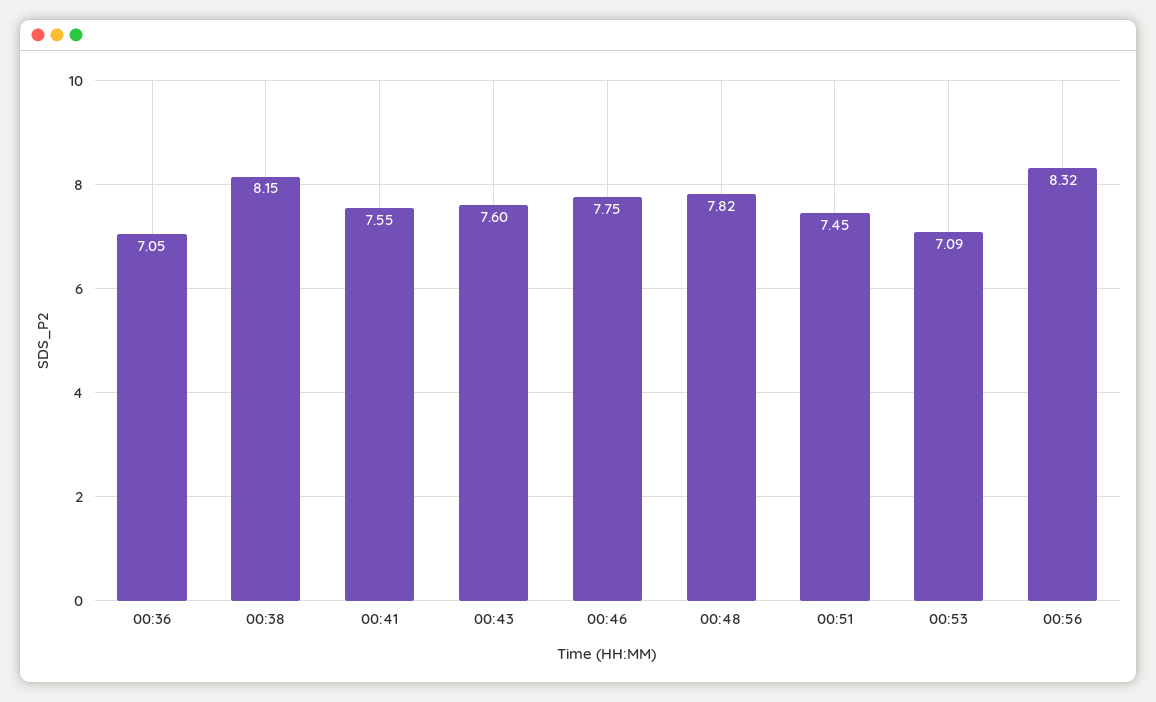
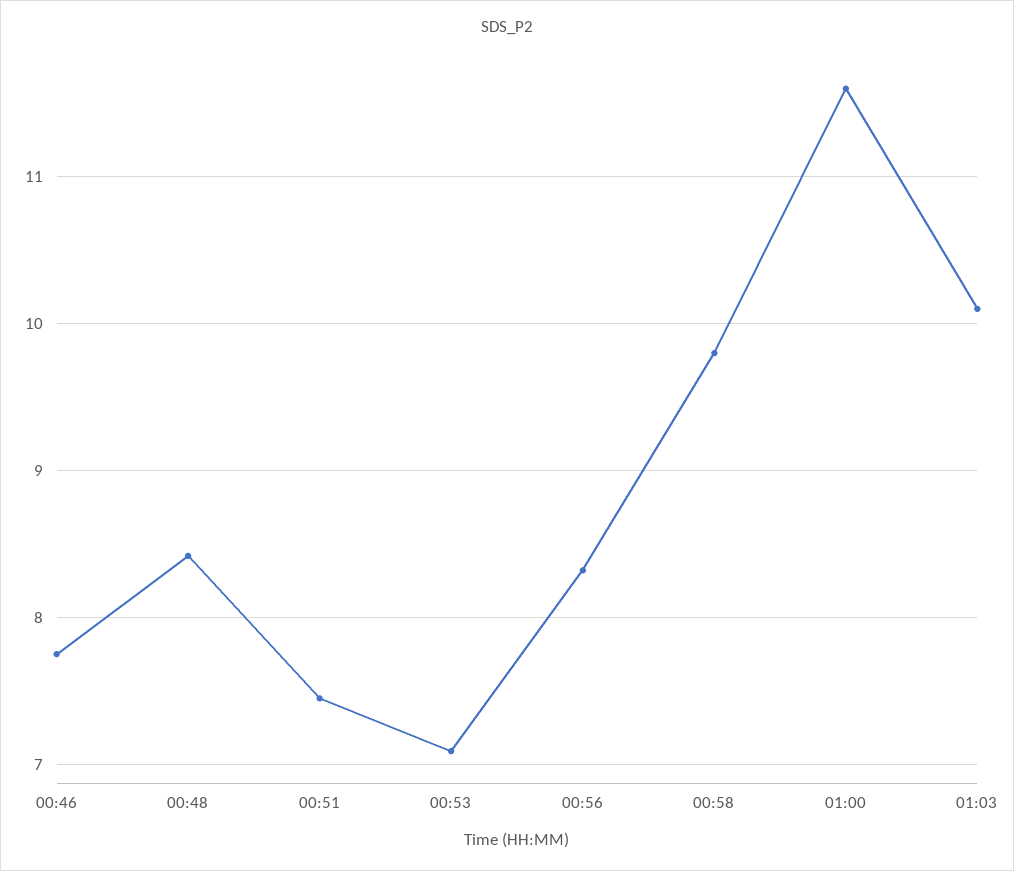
00:36: 7.05 -> none
00:38: 8.15 -> none
00:41: 7.55 -> none
00:43: 7.6 -> none
00:48: 7.82 -> 8.4
00:58: none -> 9.8
01:00: none -> 11.6
01:03: none -> 10.1

